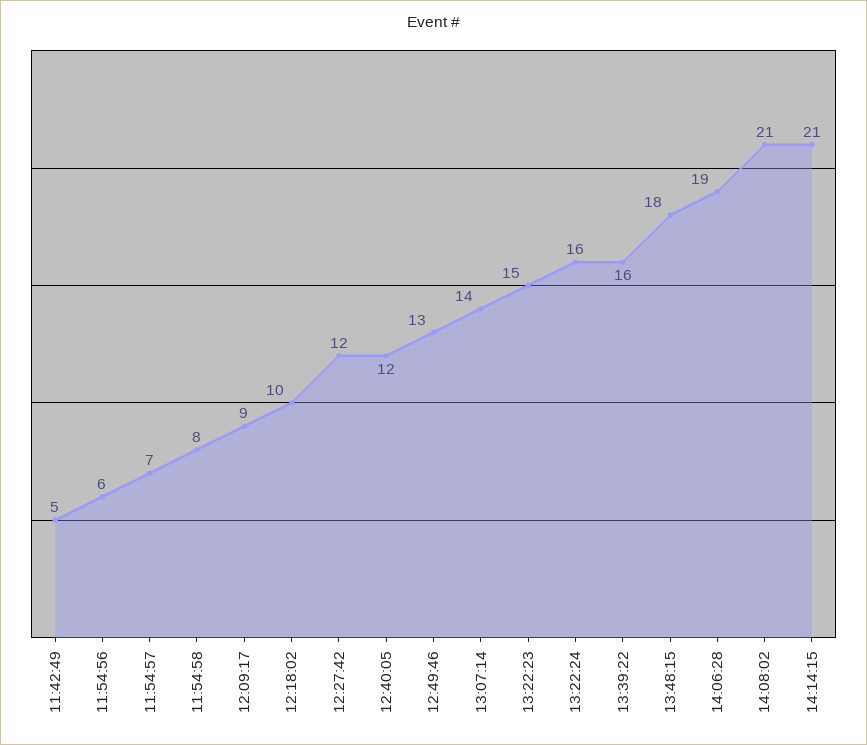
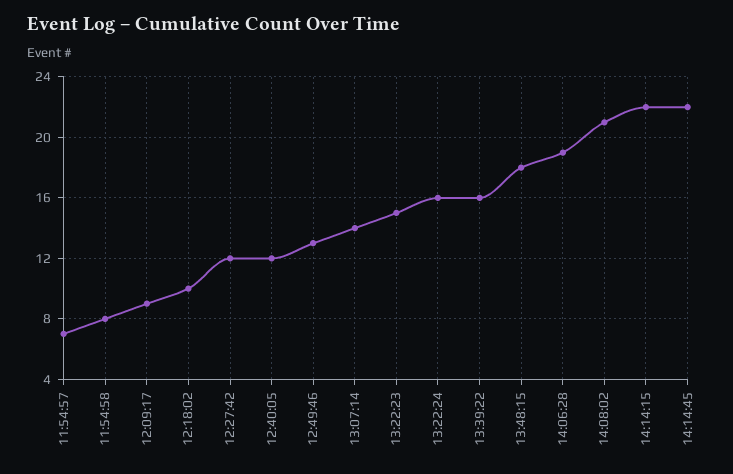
11:42:49: 5 -> none
11:54:56: 6 -> none
14:14:15: 21 -> 22
14:14:45: none -> 22

